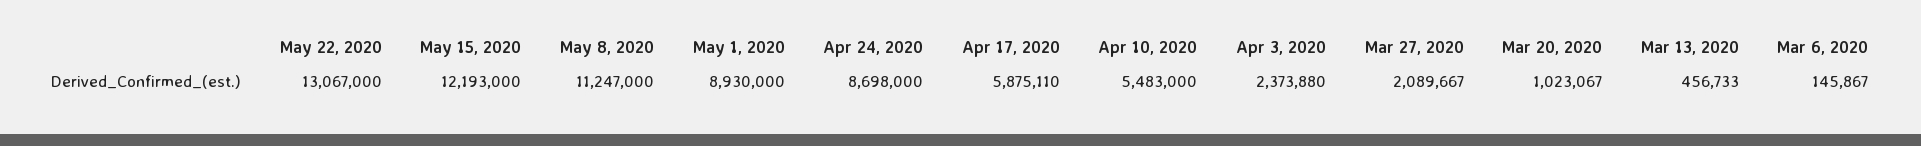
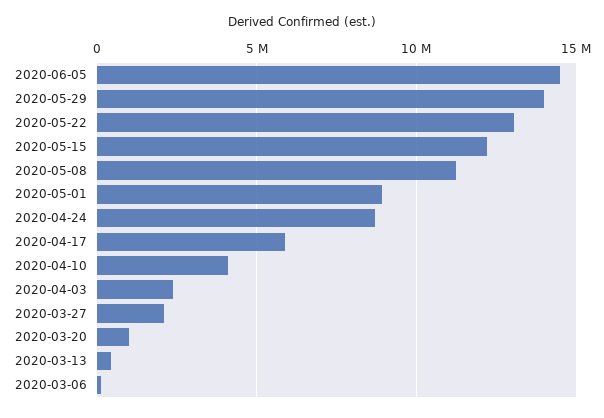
Apr 10, 2020: 5483000 -> 4000000
2020-06-05: none -> 14500000
2020-05-29: none -> 14000000

